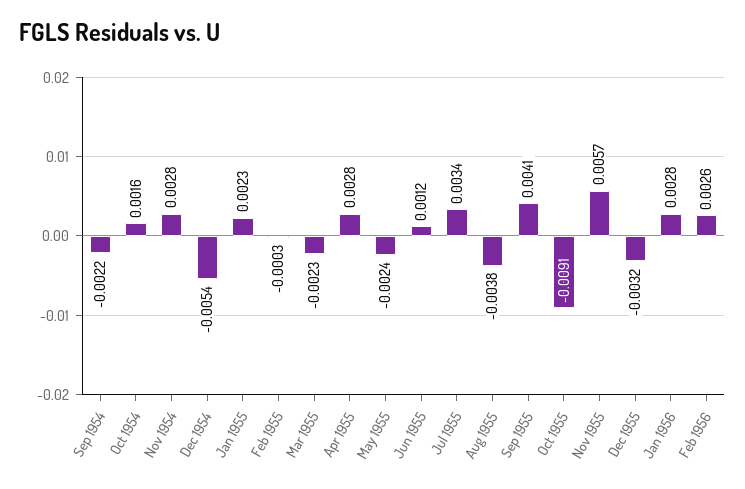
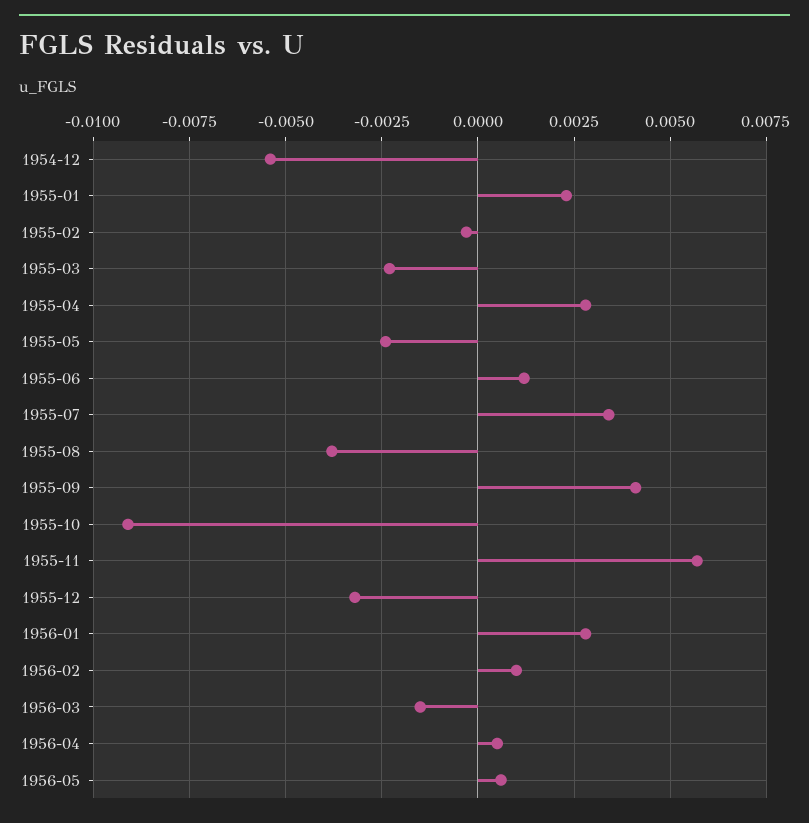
Sep 1954: -0.0022 -> none
Oct 1954: 0.0016 -> none
Nov 1954: 0.0028 -> none
Feb 1956: 0.0026 -> 0.001
1956-03: none -> -0.0015
1956-04: none -> 0.0005
1956-05: none -> 0.0005

